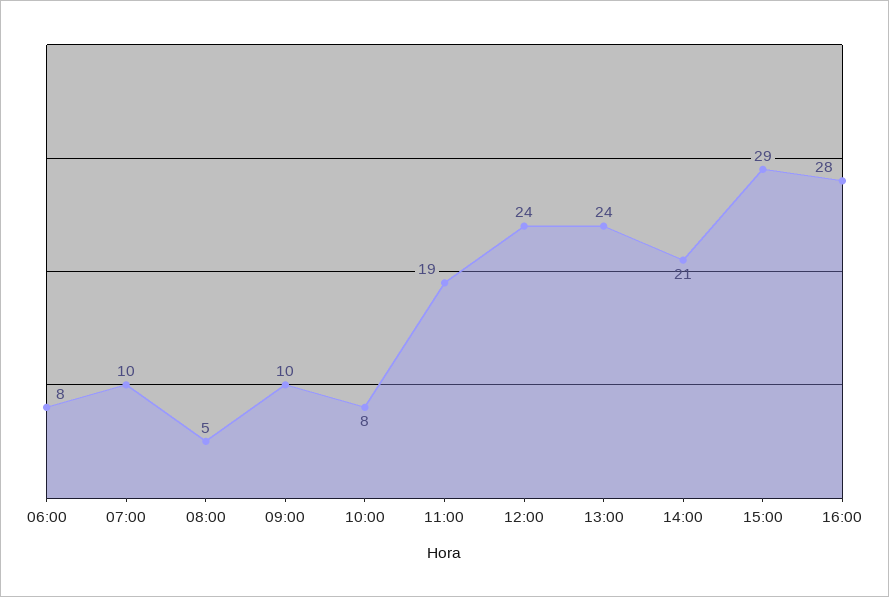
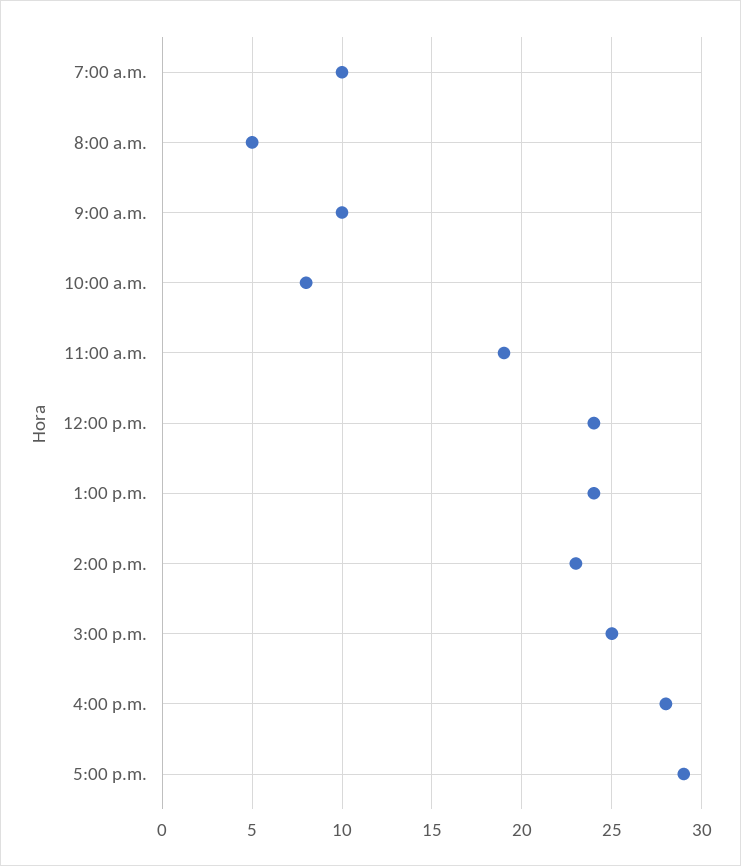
06:00: 8 -> none
14:00: 21 -> 23
15:00: 29 -> 25
5:00 p.m.: none -> 29

